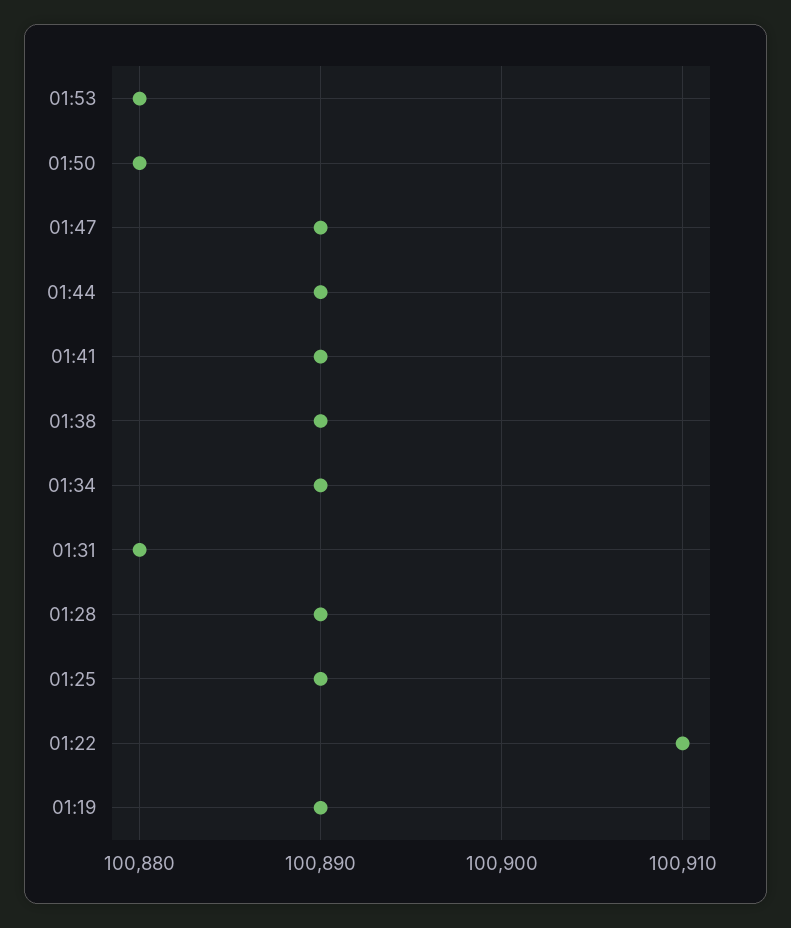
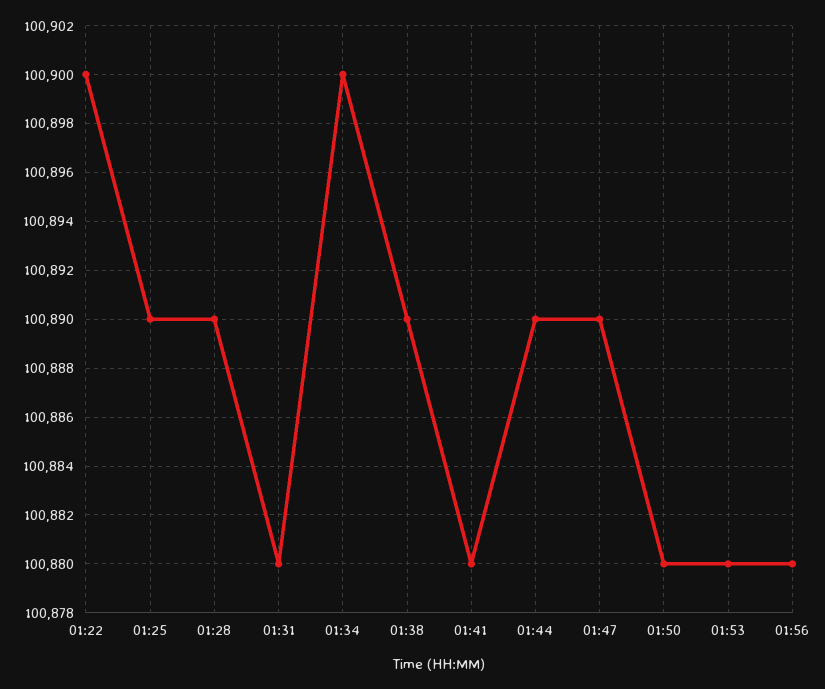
01:41: 100890 -> 100880
01:34: 100890 -> 100900
01:22: 100910 -> 100900
01:19: 100890 -> none
01:56: none -> 100880

